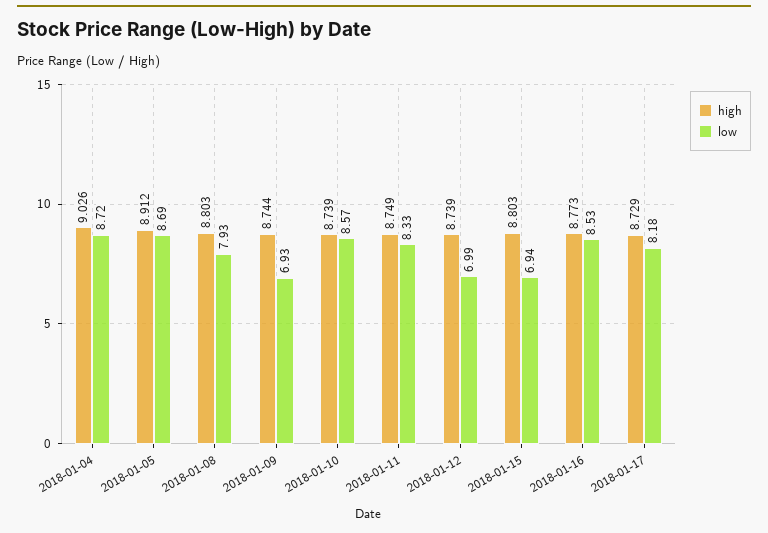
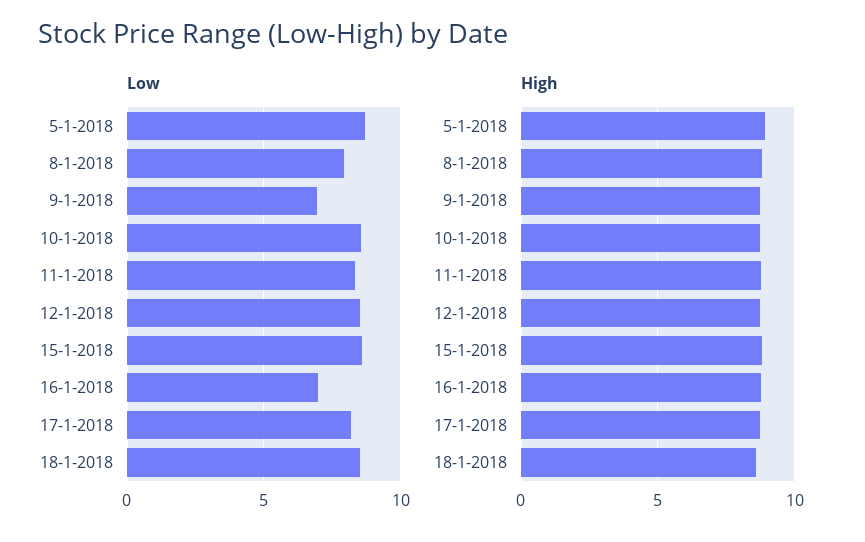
high, 2018-01-04: 9.026 -> none
low, 2018-01-04: 8.72 -> none
low, 2018-01-12: 6.99 -> 8.5
low, 2018-01-15: 6.94 -> 8.5
low, 2018-01-16: 8.53 -> 7
low, 18-1-2018: none -> 8.5
high, 18-1-2018: none -> 8.5

